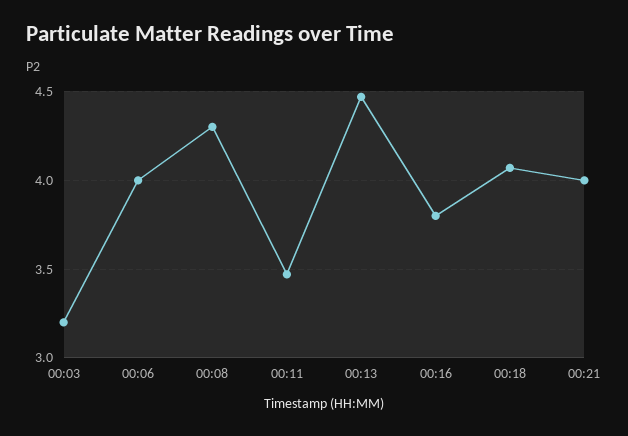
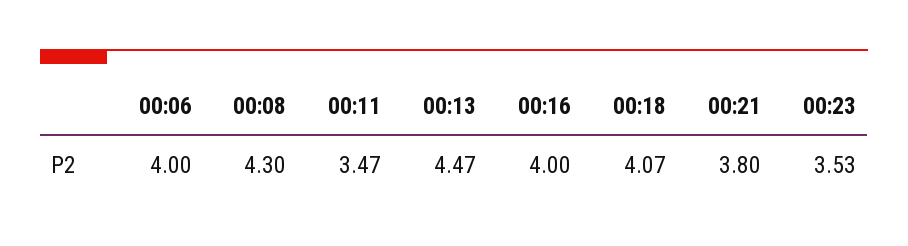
00:03: 3.2 -> none
00:16: 3.8 -> 4
00:21: 4 -> 3.8
00:23: none -> 3.53

